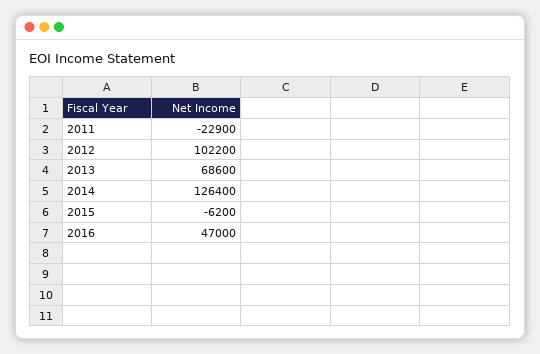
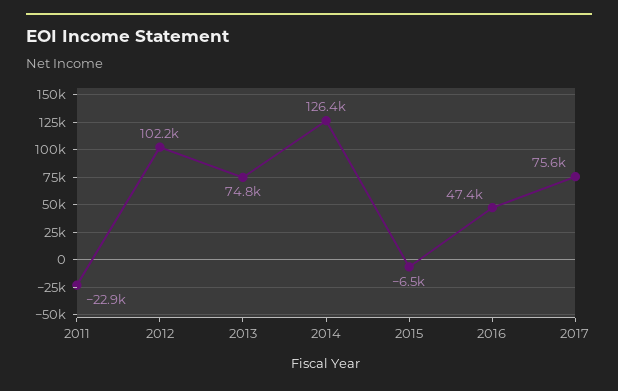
2013: 68600 -> 74800
2015: -6200 -> -6500
2016: 47000 -> 47400
2017: none -> 75600

